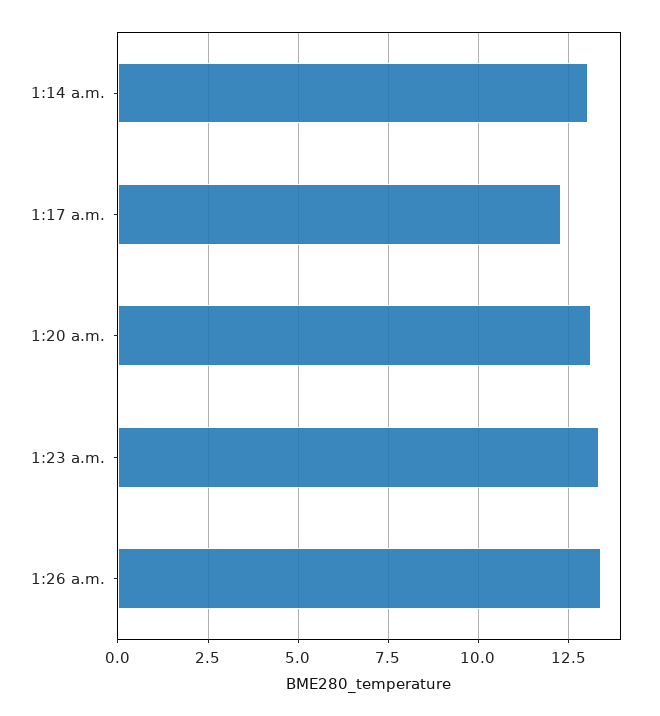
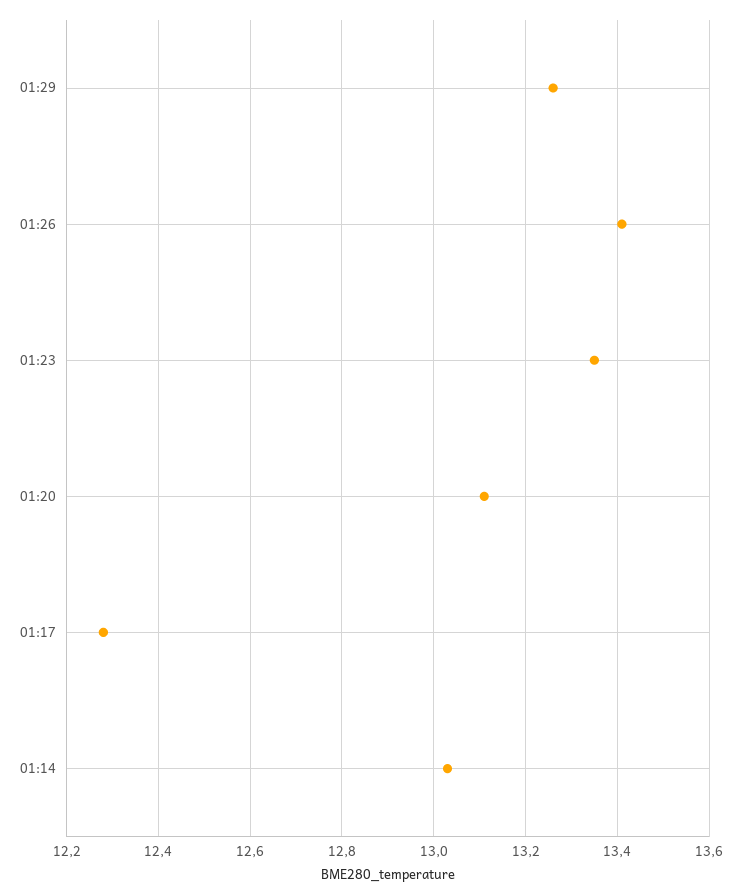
01:29: none -> 13.25

